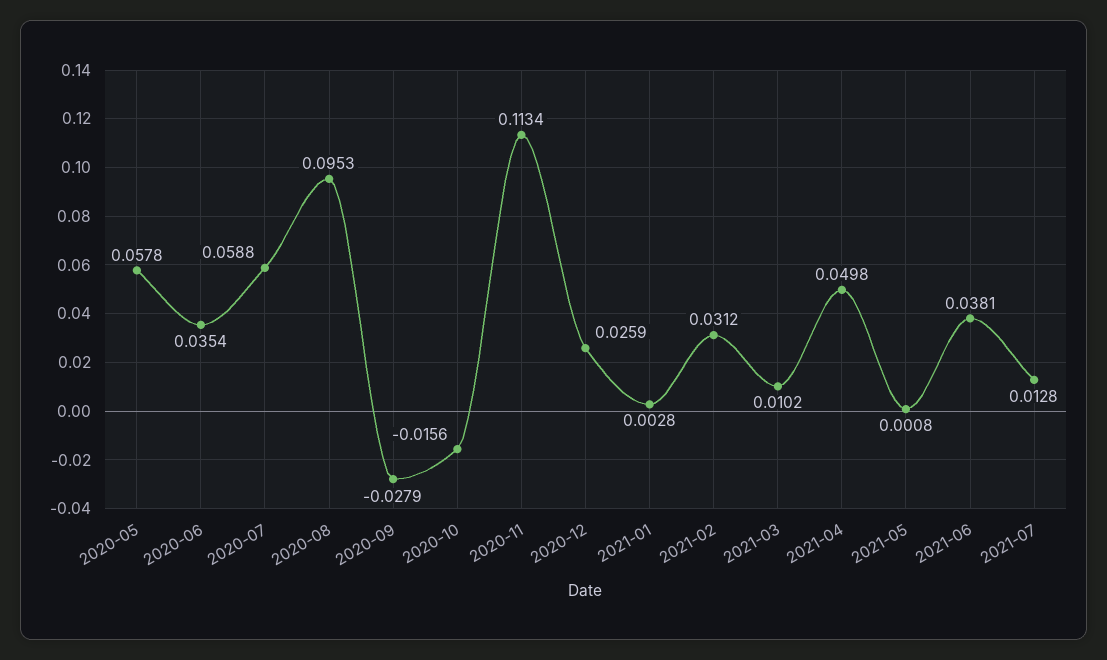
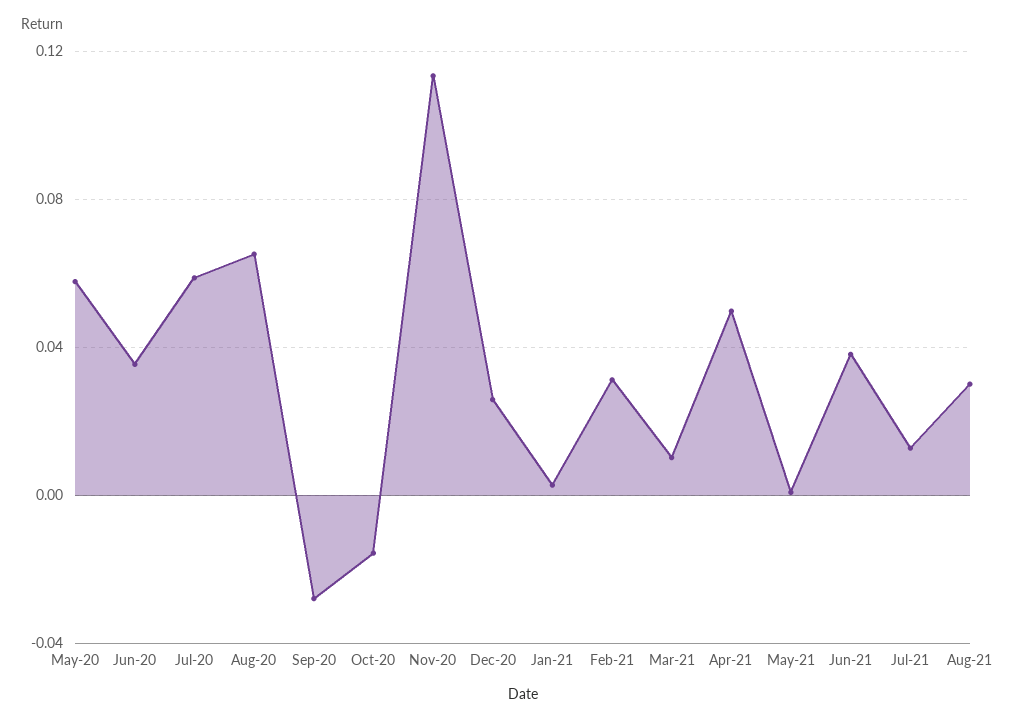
2020-08: 0.0953 -> 0.065
Aug-21: none -> 0.03

